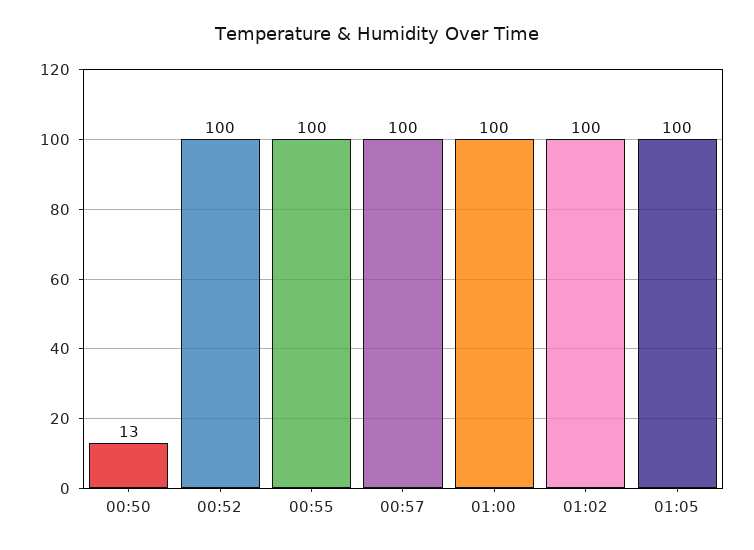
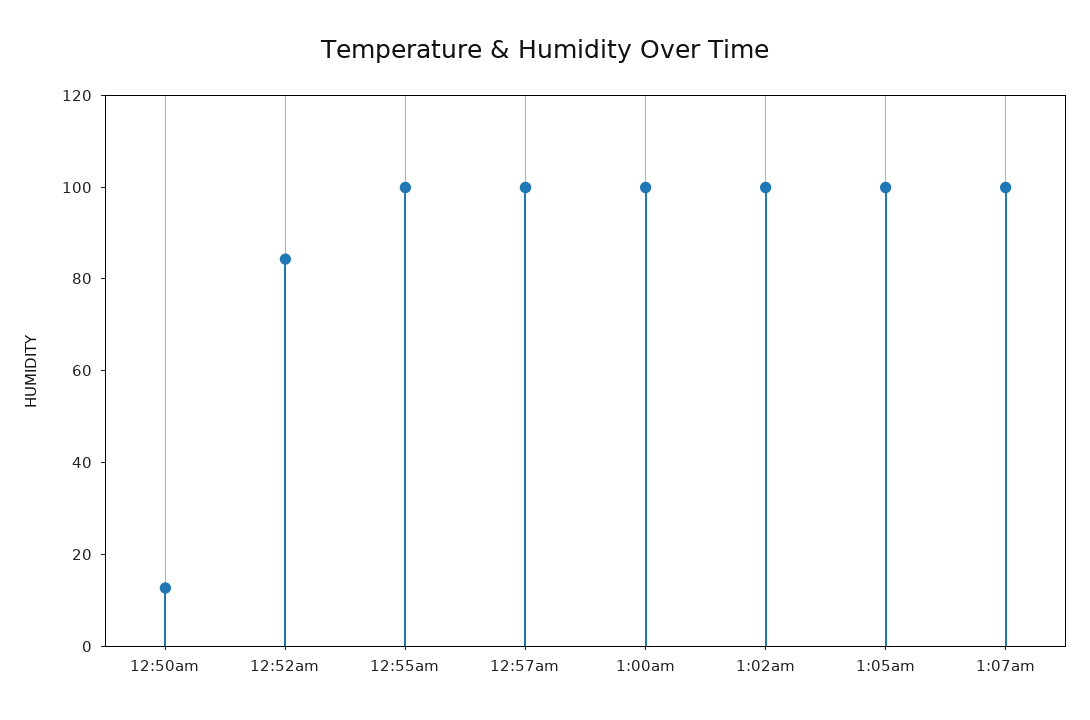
00:52: 100 -> 85
1:07am: none -> 100

